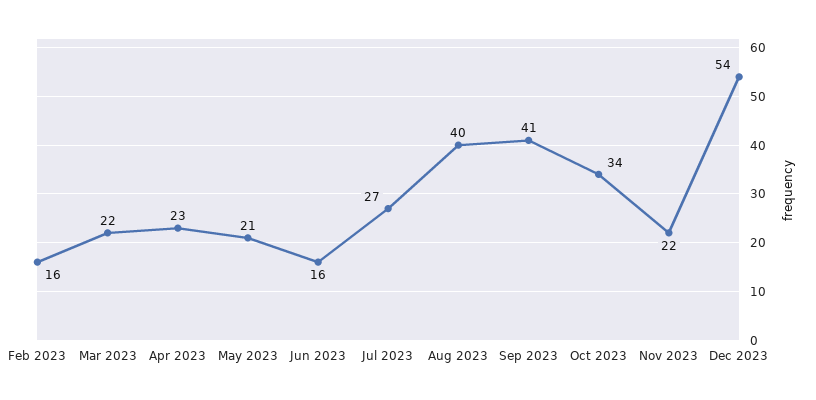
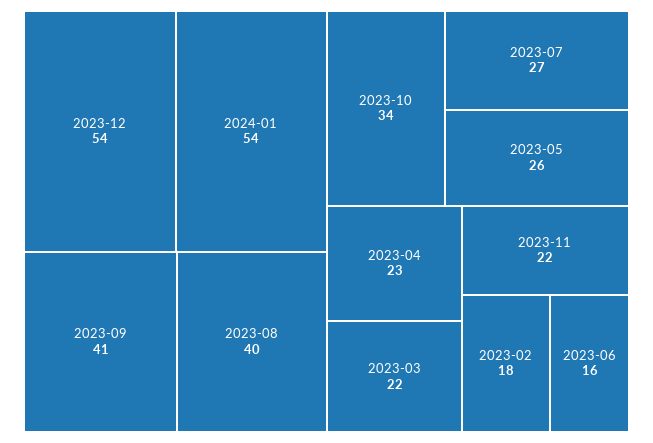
Feb 2023: 16 -> 18
May 2023: 21 -> 26
2024-01: none -> 54

